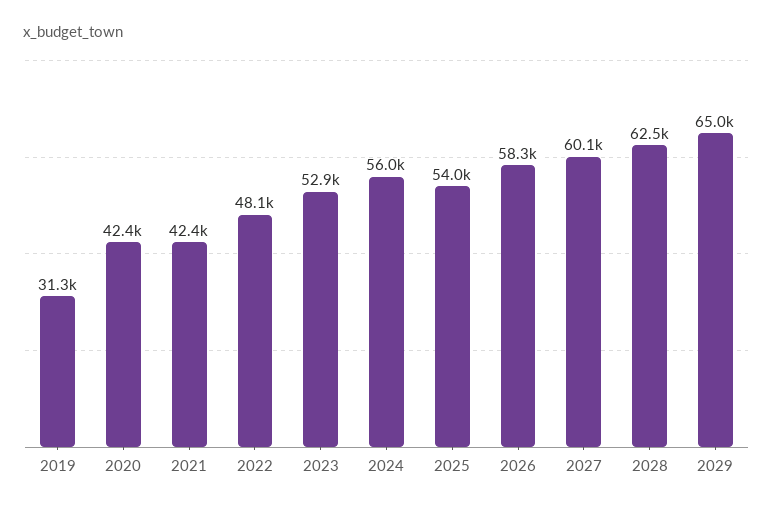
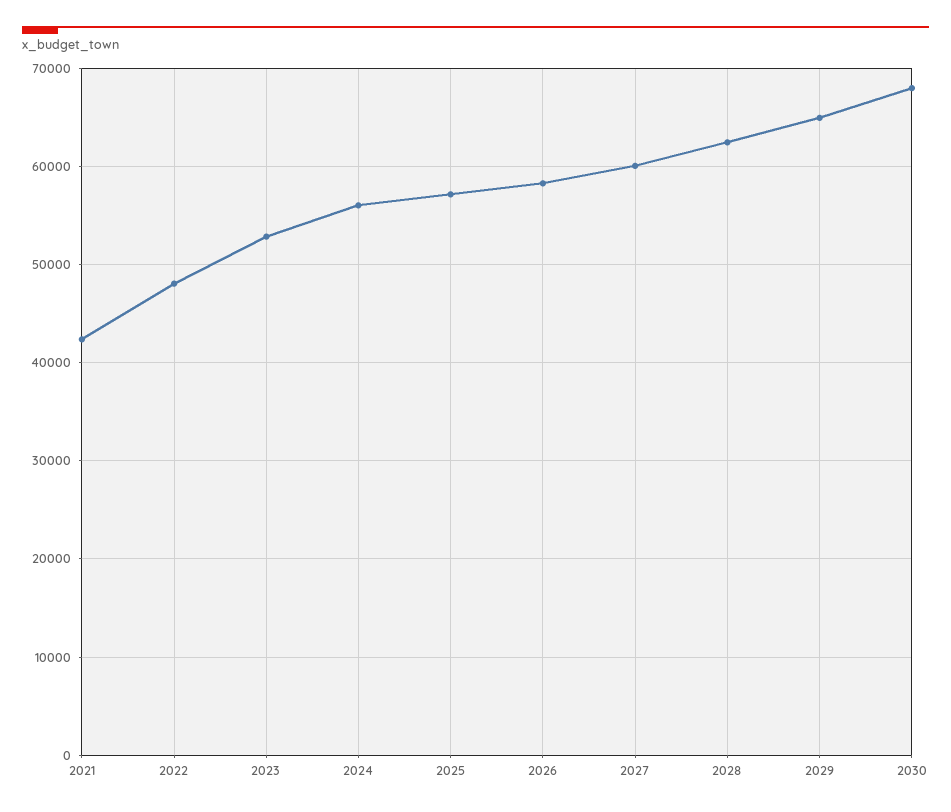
2019: 31300 -> none
2020: 42400 -> none
2025: 54000 -> 57000
2030: none -> 68000

